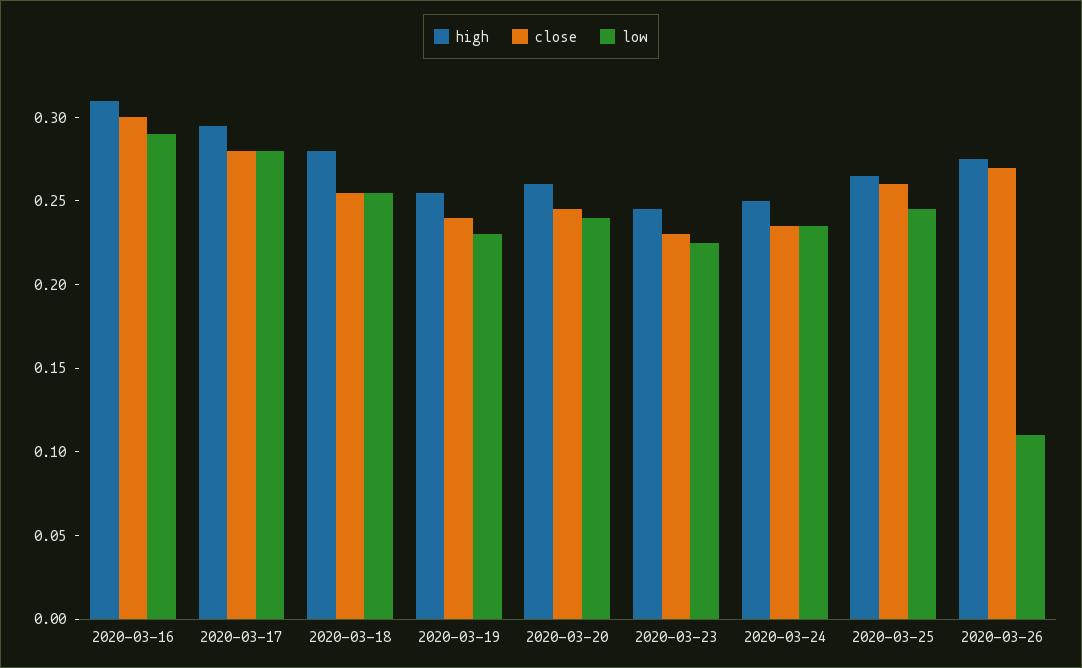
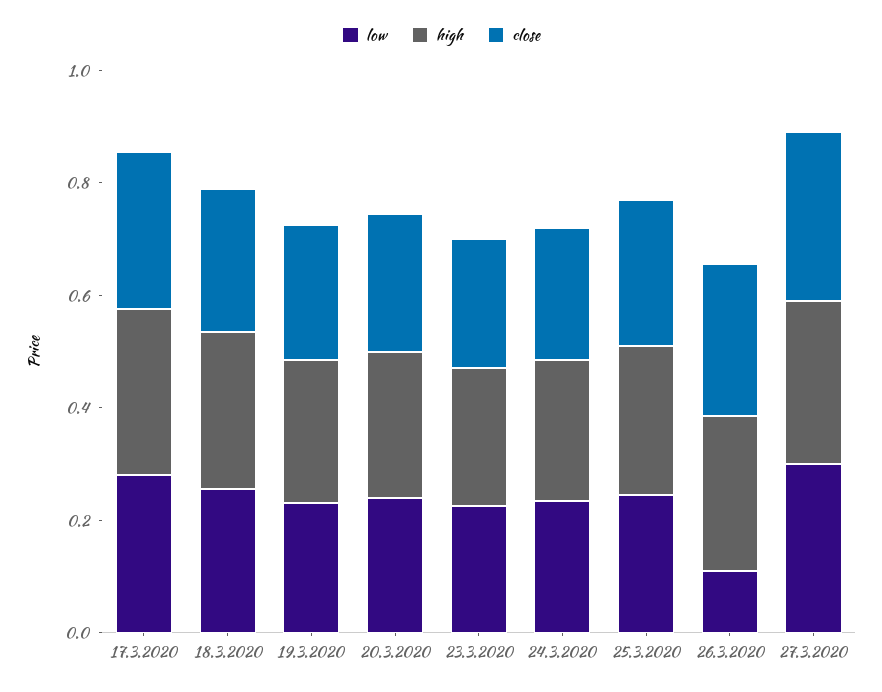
high, 2020-03-16: 0.31 -> none
close, 2020-03-16: 0.3 -> none
low, 2020-03-16: 0.29 -> none
low, 27.3.2020: none -> 0.3
high, 27.3.2020: none -> 0.3
close, 27.3.2020: none -> 0.3

